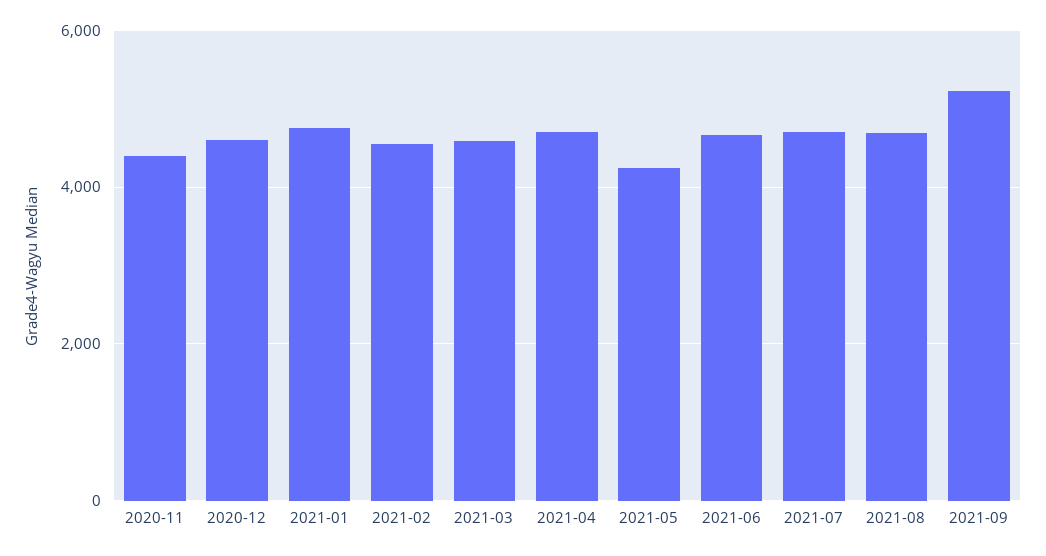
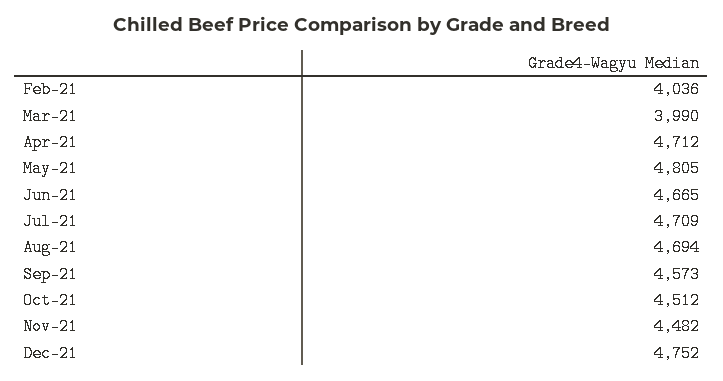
2020-11: 4400 -> none
2020-12: 4600 -> none
2021-01: 4800 -> none
2021-02: 4600 -> 4036
2021-03: 4600 -> 3990
2021-05: 4200 -> 4805
2021-09: 5200 -> 4573
Oct-21: none -> 4512
Nov-21: none -> 4482
Dec-21: none -> 4752

